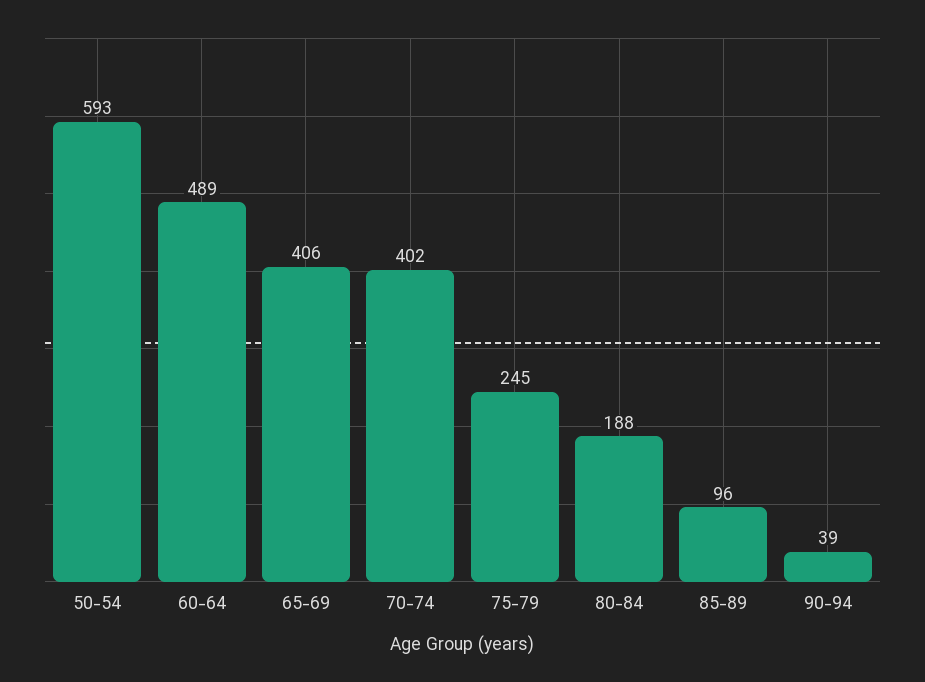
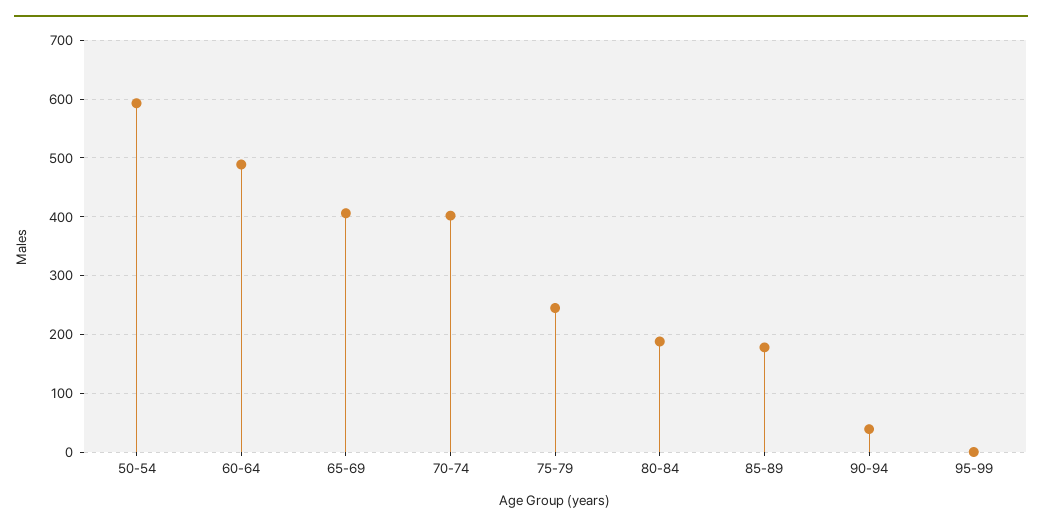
85-89: 96 -> 180
95-99: none -> 0

